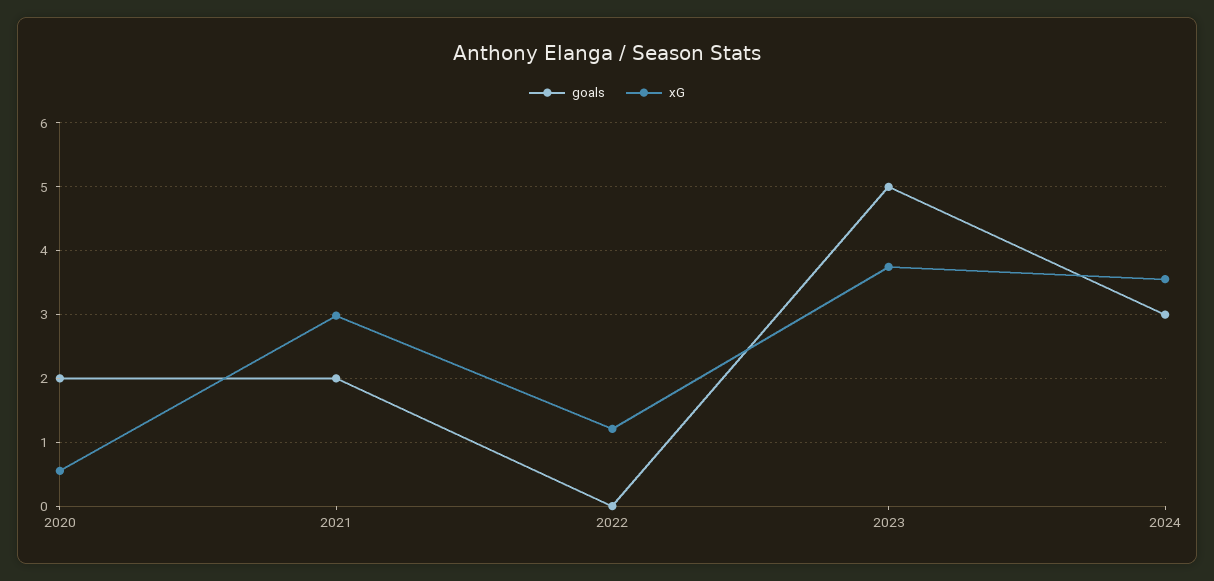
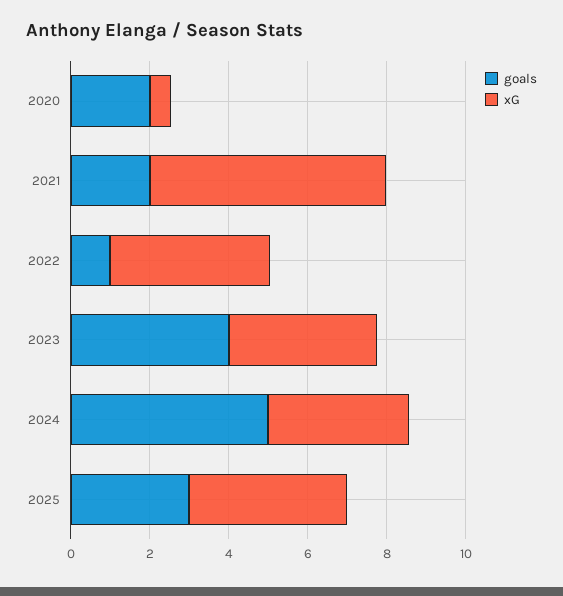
xG, 2021: 3 -> 6
goals, 2022: 0 -> 1
xG, 2022: 1.2 -> 4
goals, 2023: 5 -> 4
goals, 2024: 3 -> 5
goals, 2025: none -> 3
xG, 2025: none -> 4

